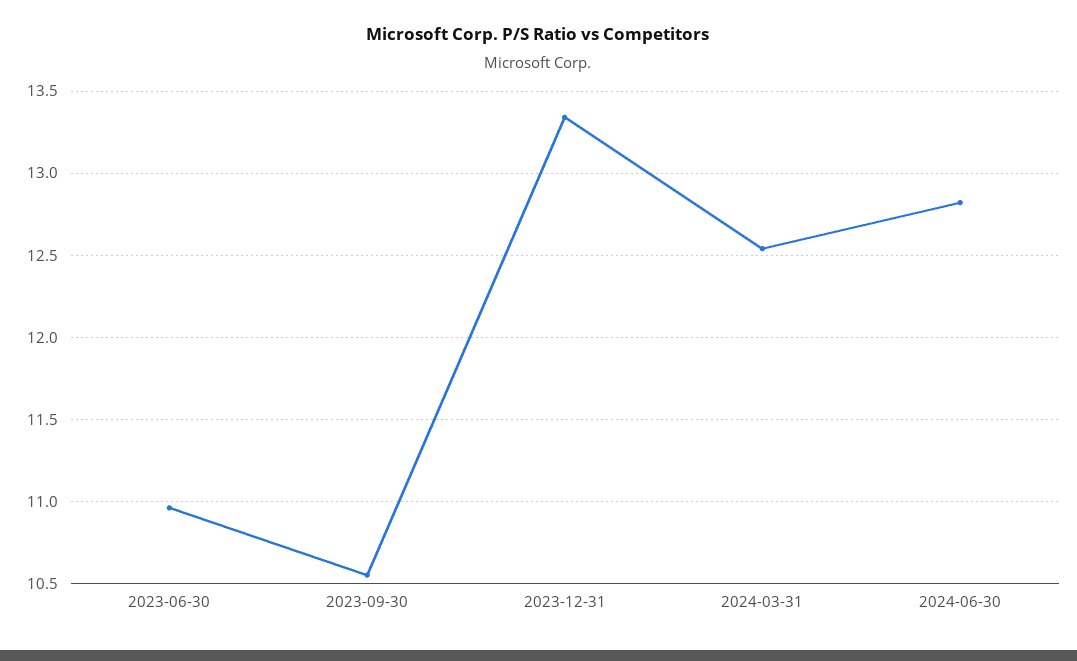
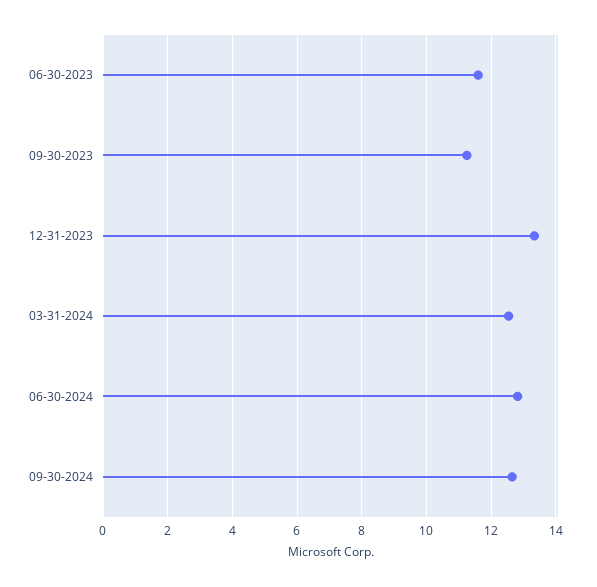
2023-06-30: 10.95 -> 11.6
2023-09-30: 10.55 -> 11.2
09-30-2024: none -> 12.6

